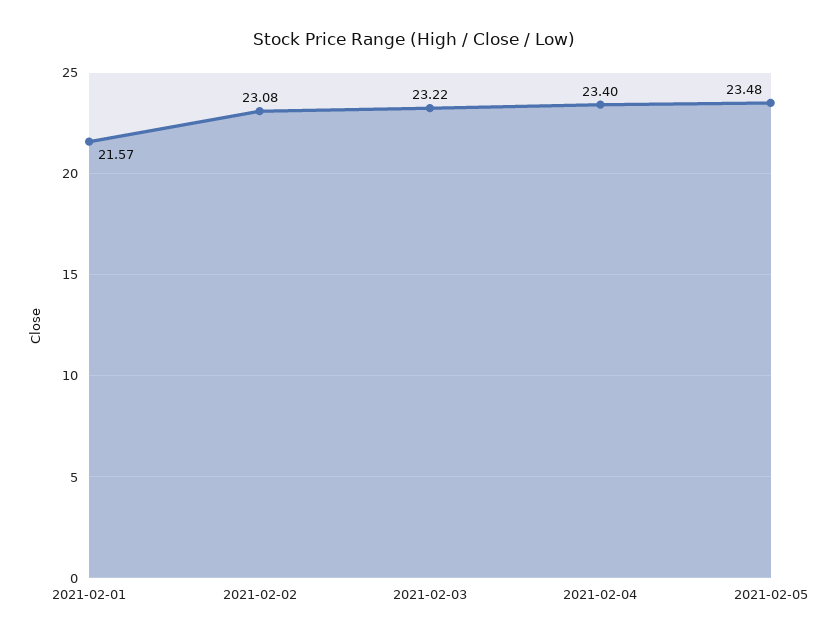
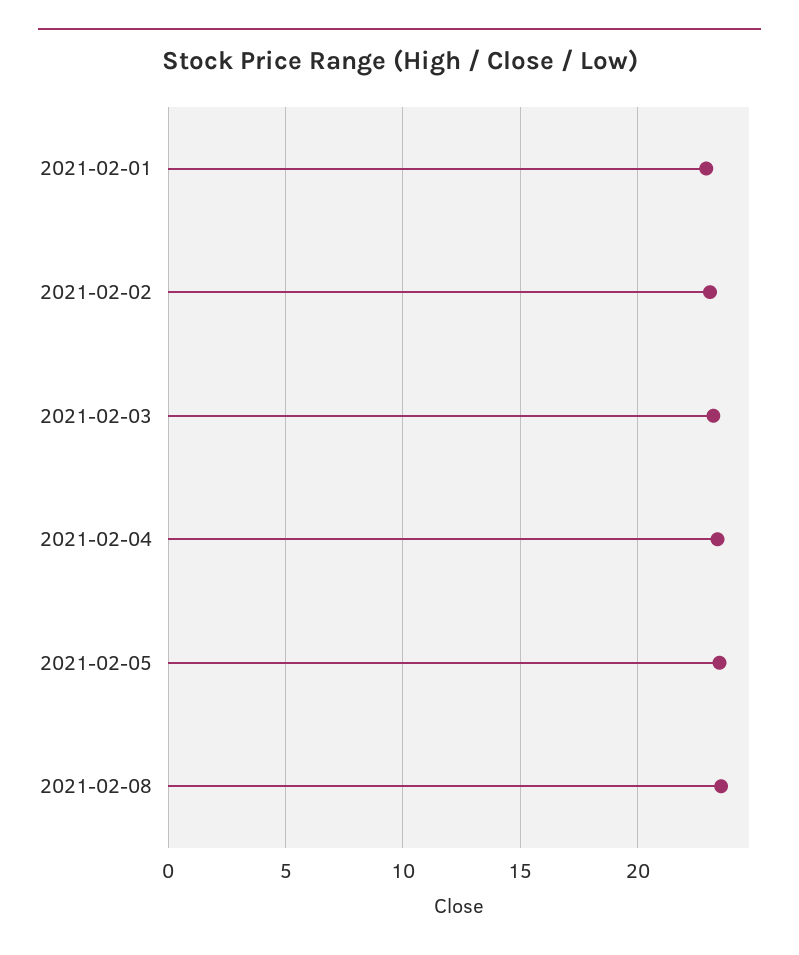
2021-02-01: 21.57 -> 23
2021-02-08: none -> 23.5

